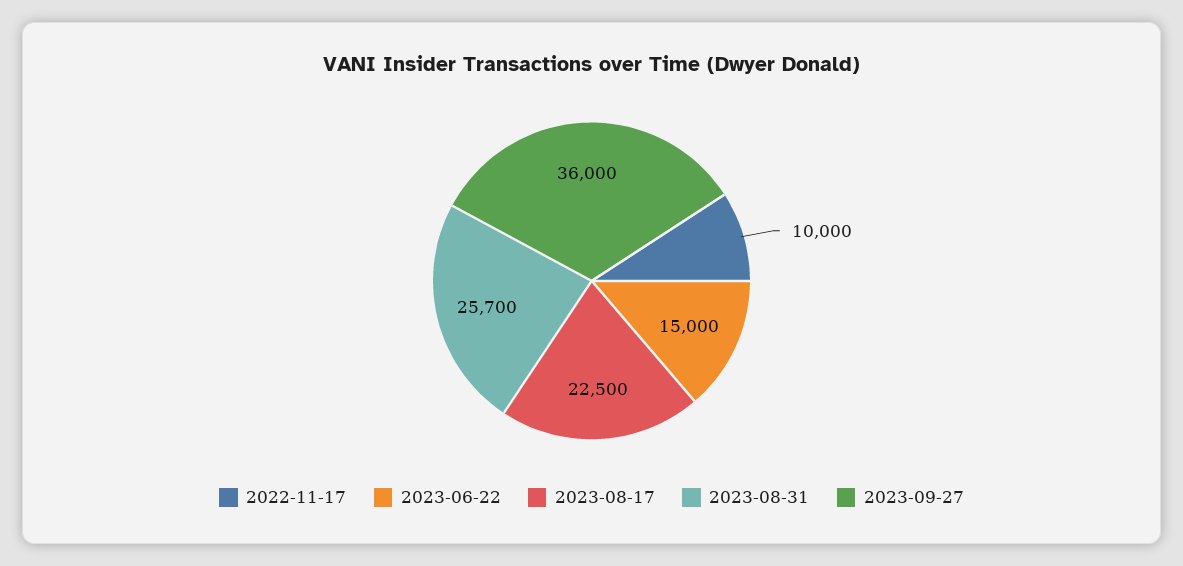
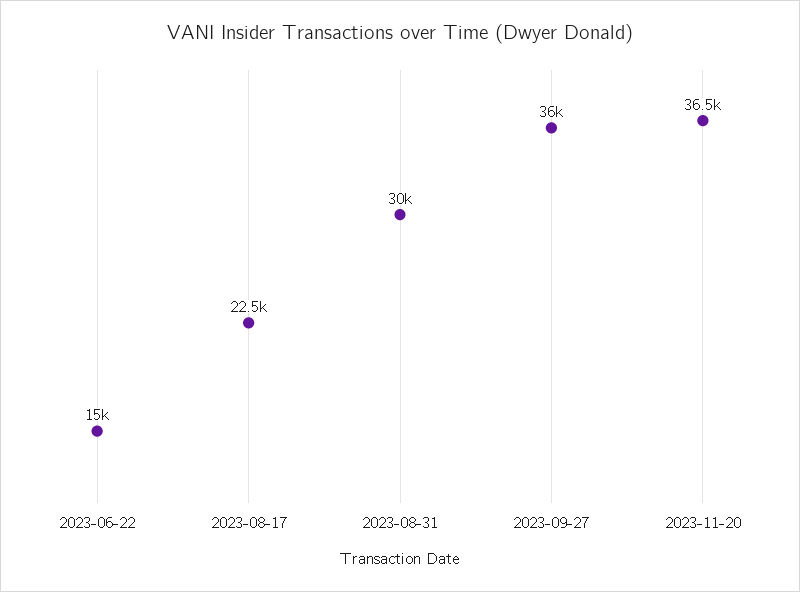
2022-11-17: 10000 -> none
2023-08-31: 25700 -> 30000
2023-11-20: none -> 36500

